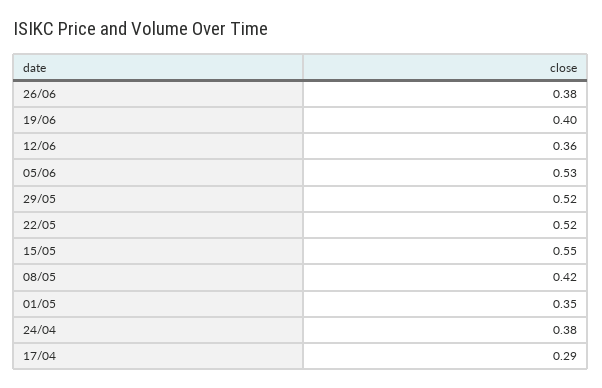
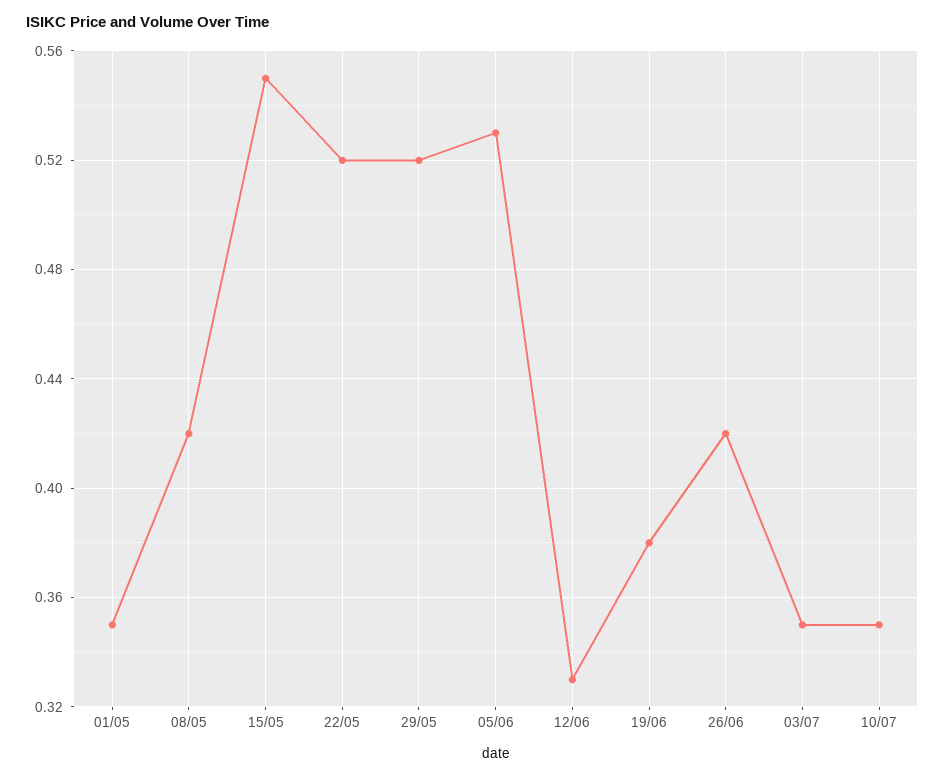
26/06: 0.38 -> 0.42
19/06: 0.4 -> 0.38
12/06: 0.36 -> 0.33
24/04: 0.38 -> none
17/04: 0.29 -> none
03/07: none -> 0.35
10/07: none -> 0.35

